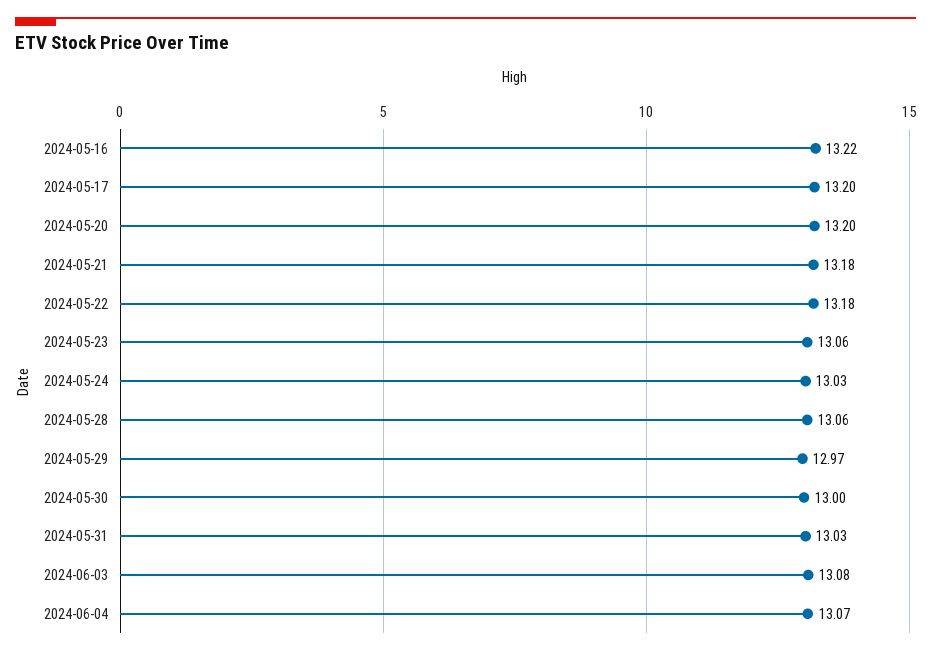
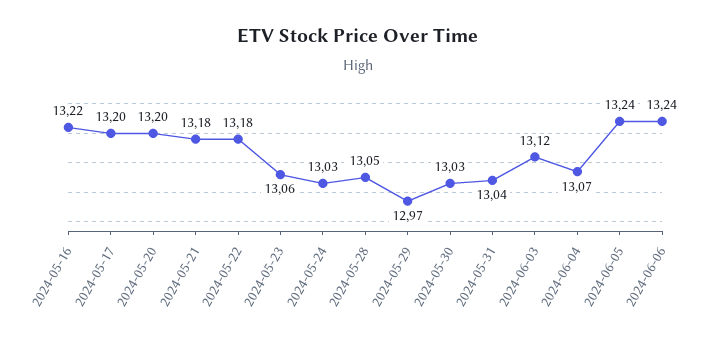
2024-05-28: 13.06 -> 13.05
2024-05-30: 13 -> 13.03
2024-05-31: 13.03 -> 13.04
2024-06-03: 13.08 -> 13.12
2024-06-05: none -> 13.24
2024-06-06: none -> 13.24

